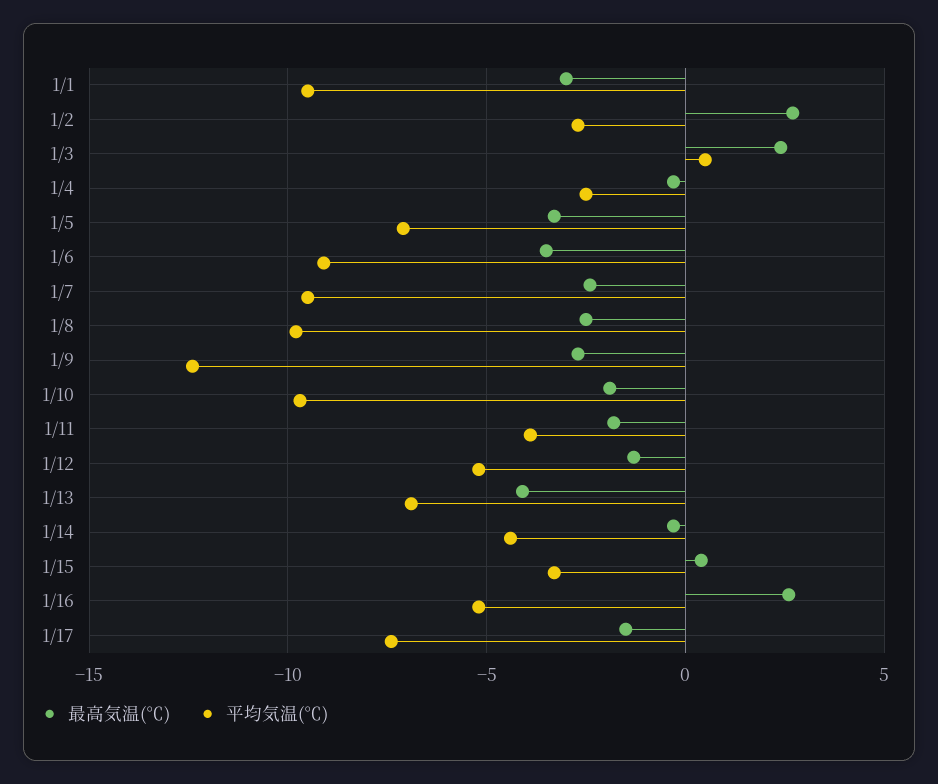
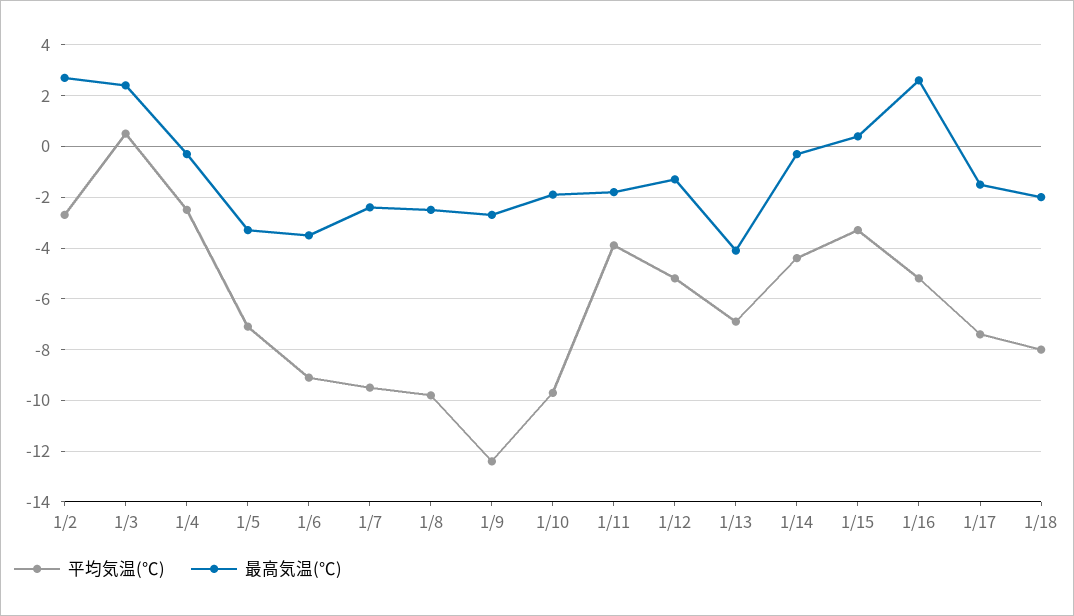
最高気温(℃), 1/1: -3 -> none
平均気温(℃), 1/1: -9.5 -> none
平均気温(℃), 1/18: none -> -8
最高気温(℃), 1/18: none -> -2

